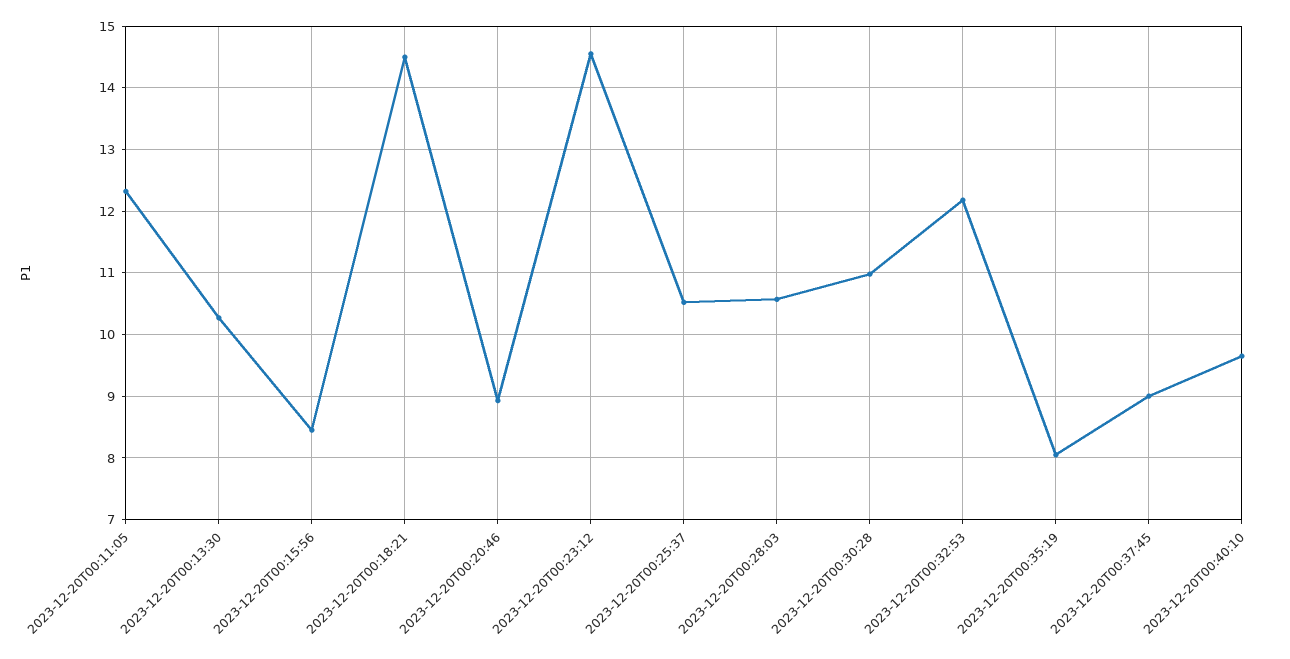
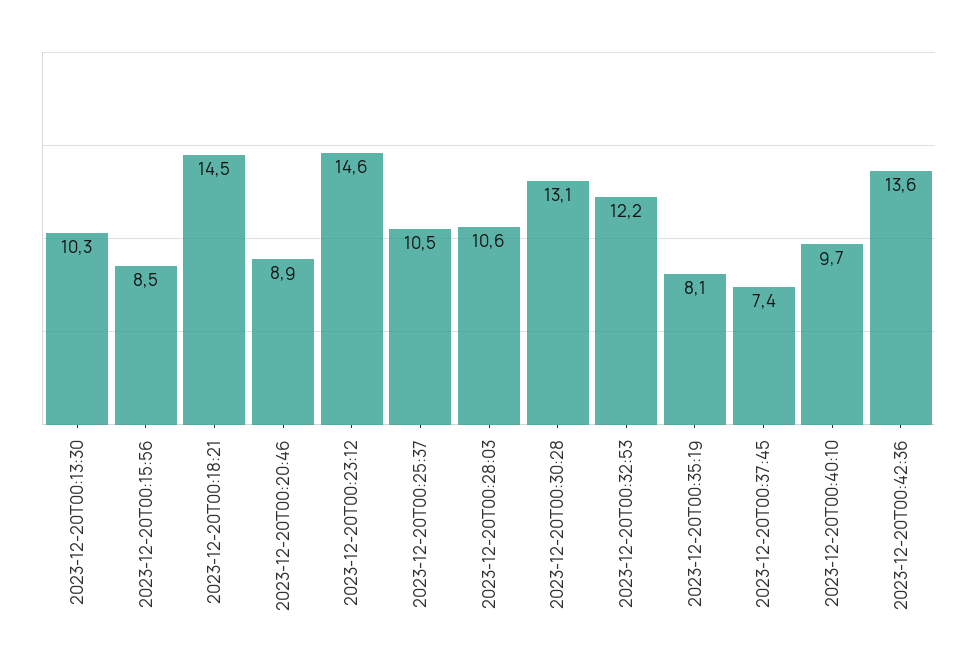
2023-12-20T00:11:05: 12.3 -> none
2023-12-20T00:30:28: 11 -> 13.1
2023-12-20T00:37:45: 9 -> 7.4
2023-12-20T00:42:36: none -> 13.6

